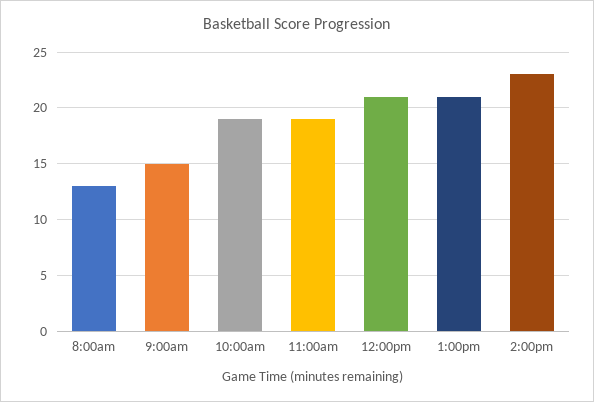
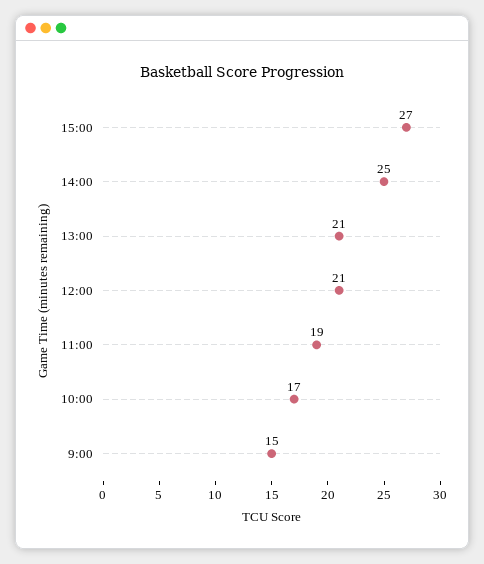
8:00am: 13 -> none
10:00am: 19 -> 17
2:00pm: 23 -> 25
15:00: none -> 27

